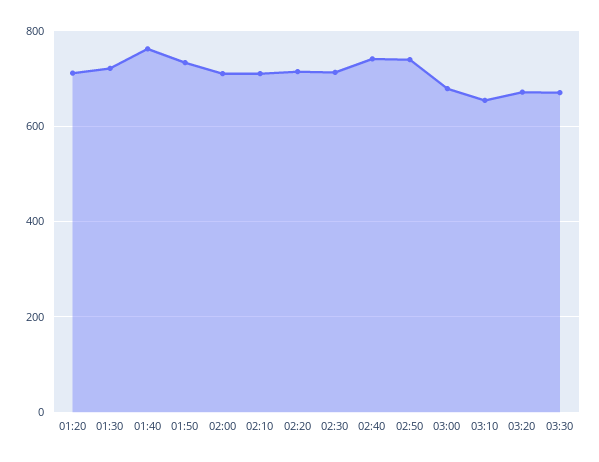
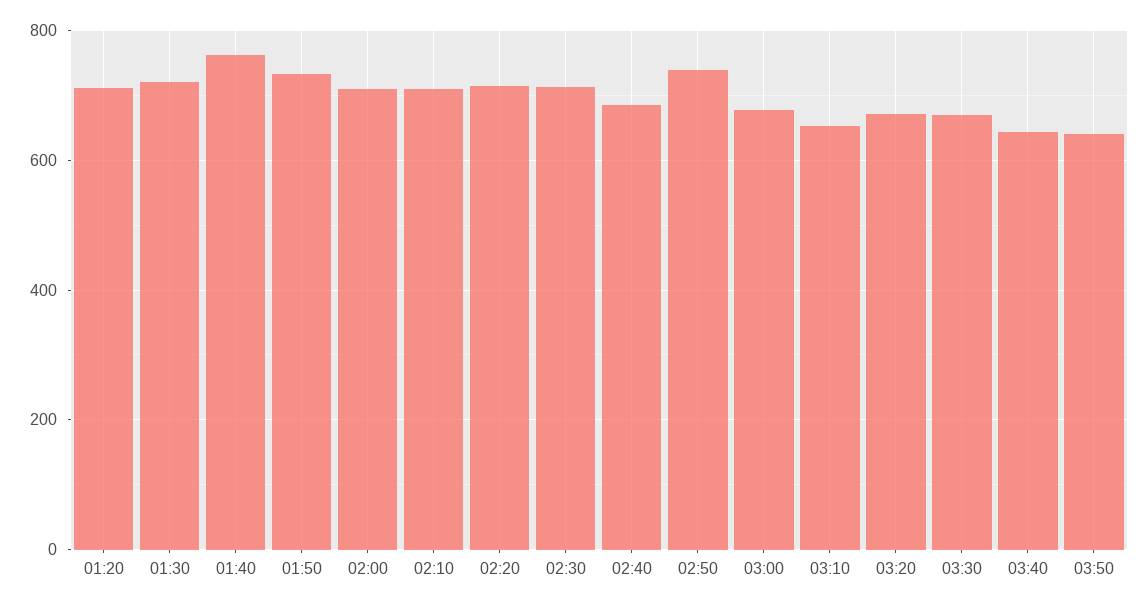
02:40: 740 -> 680
03:40: none -> 640
03:50: none -> 640

